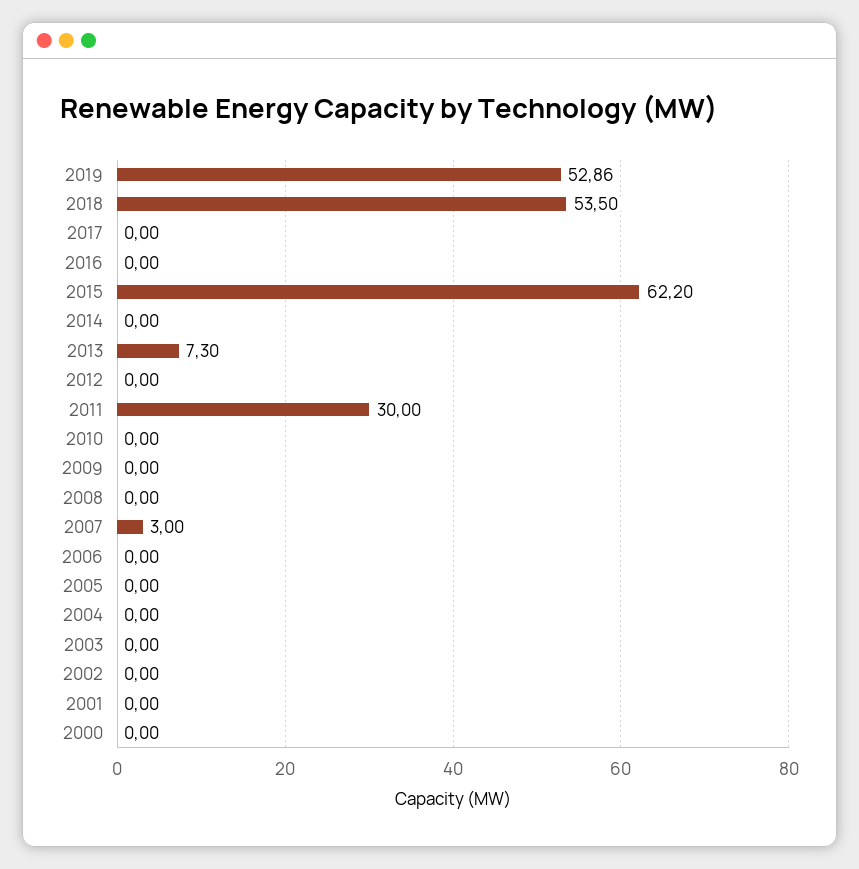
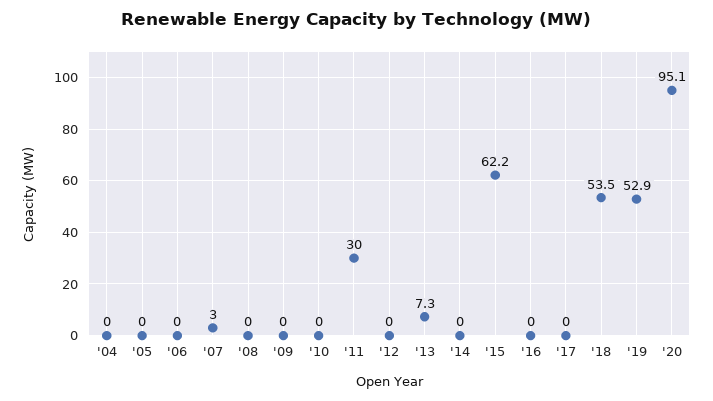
2003: 0 -> none
2002: 0 -> none
2001: 0 -> none
2000: 0 -> none
'20: none -> 95.1

